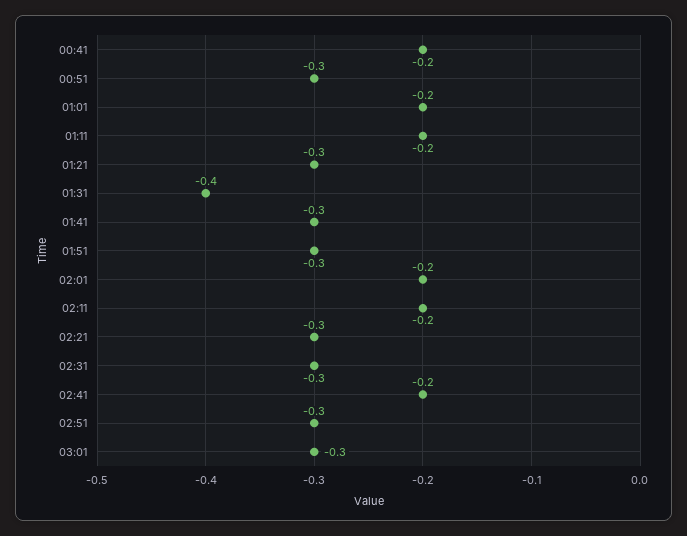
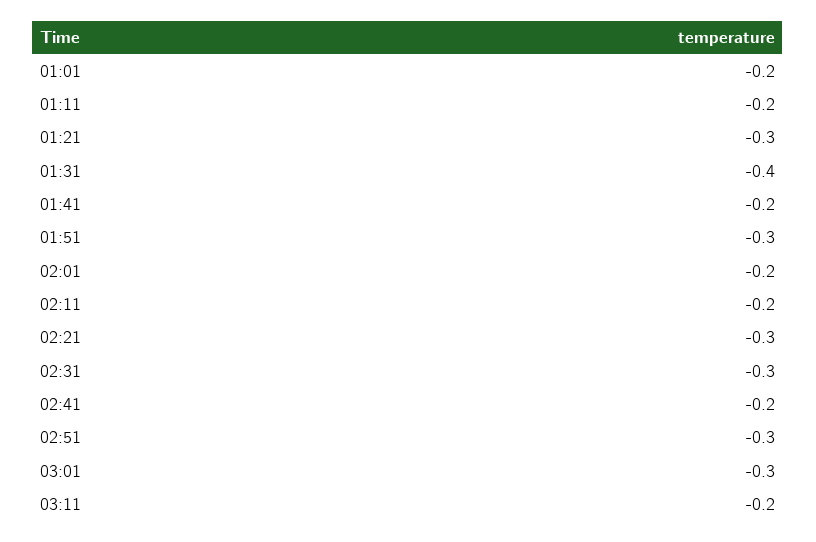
00:41: -0.2 -> none
00:51: -0.3 -> none
01:41: -0.3 -> -0.2
03:11: none -> -0.2

